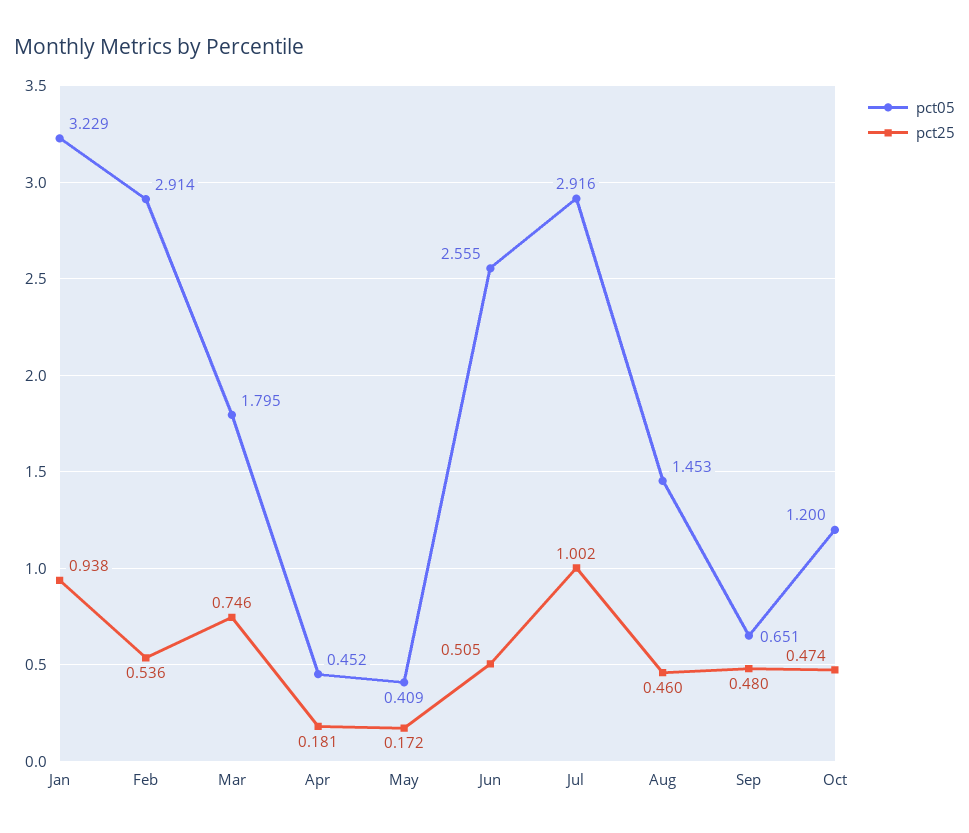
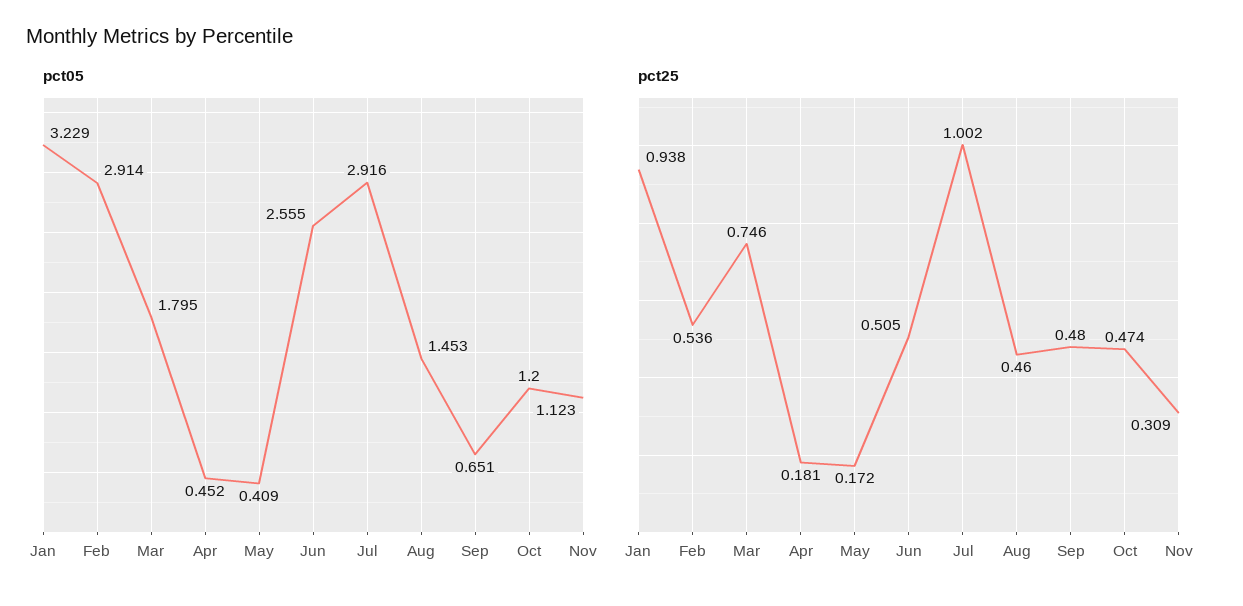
pct05, Nov: none -> 1.123
pct25, Nov: none -> 0.309

